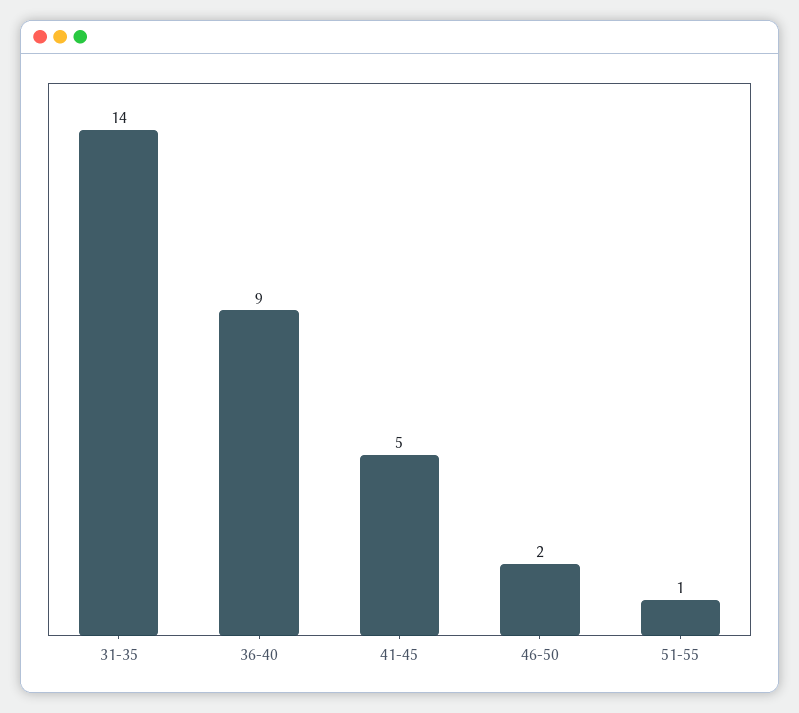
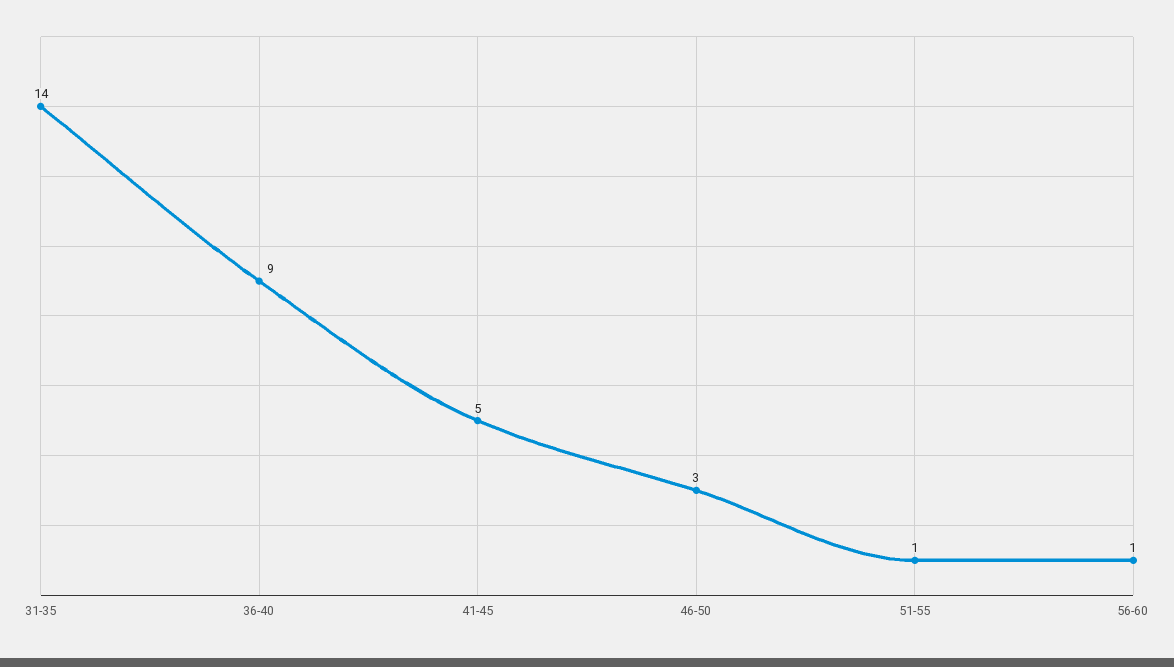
46-50: 2 -> 3
56-60: none -> 1

